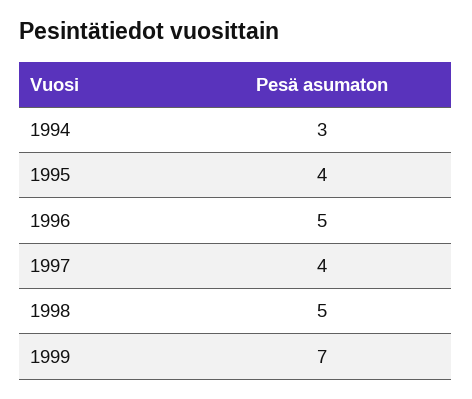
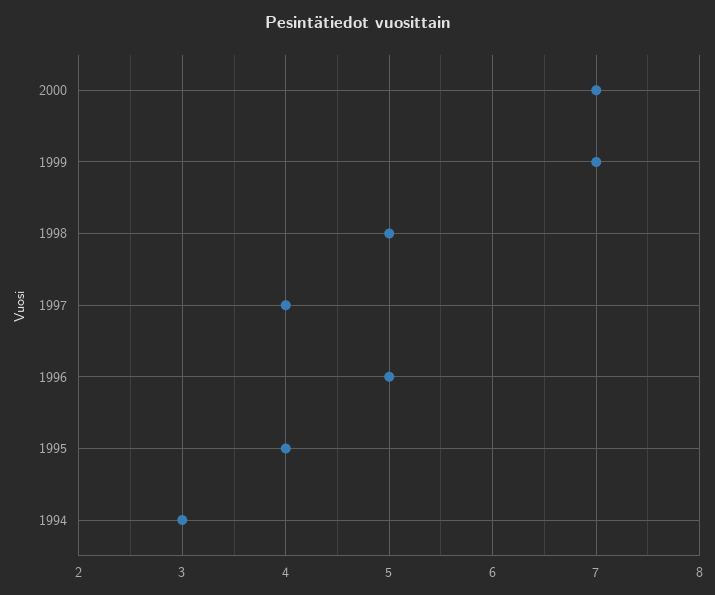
2000: none -> 7

